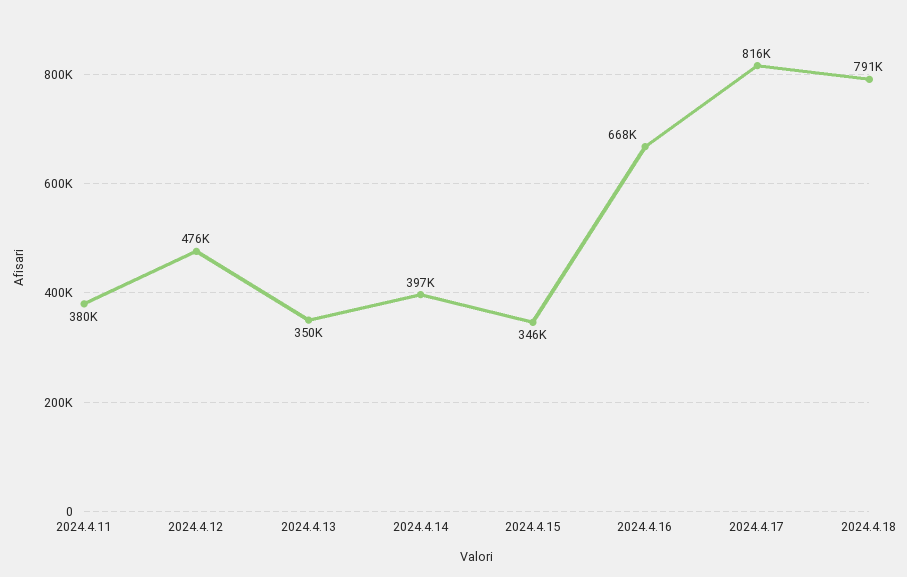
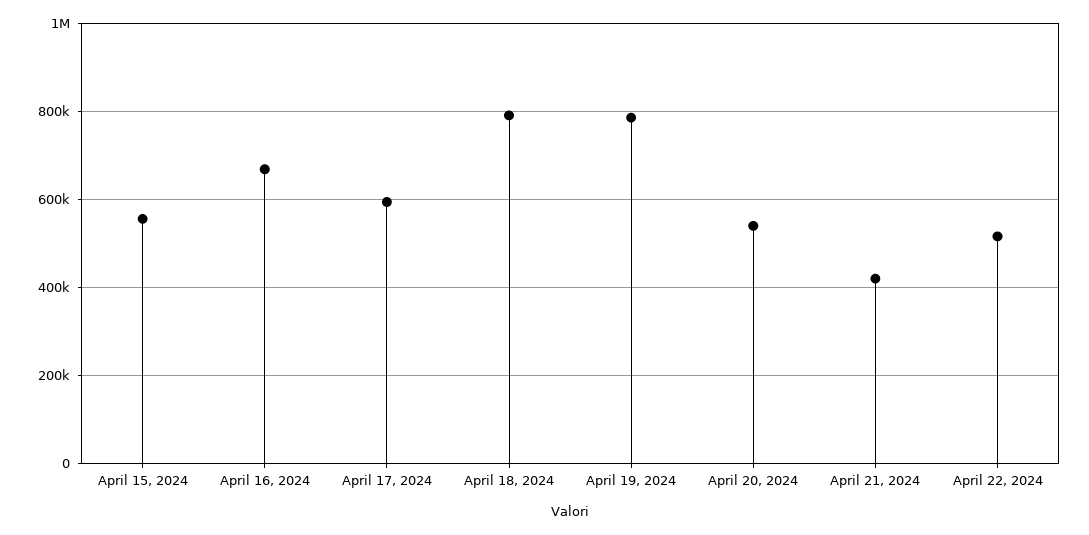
2024.4.11: 380000 -> none
2024.4.12: 476000 -> none
2024.4.13: 350000 -> none
2024.4.14: 397000 -> none
2024.4.15: 346000 -> 560000
2024.4.17: 816000 -> 600000
April 19, 2024: none -> 780000
April 20, 2024: none -> 540000
April 21, 2024: none -> 420000
April 22, 2024: none -> 520000

